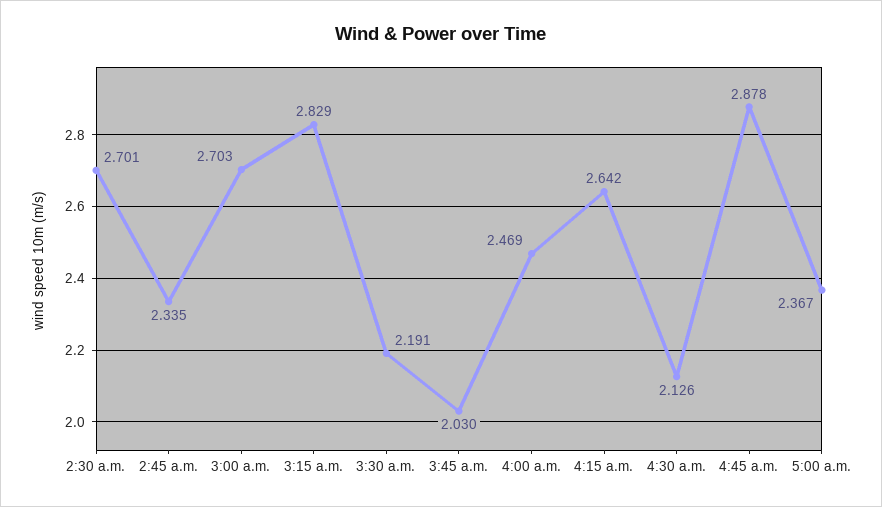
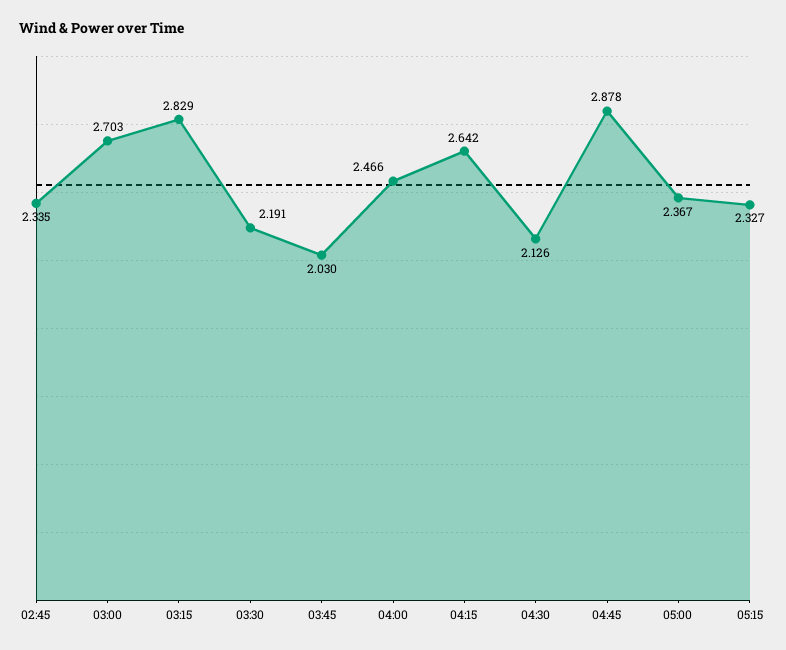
2:30 a.m.: 2.701 -> none
4:00 a.m.: 2.469 -> 2.466
05:15: none -> 2.327

